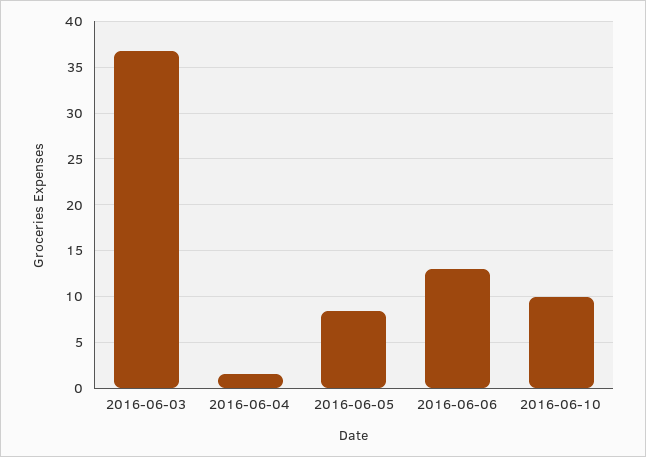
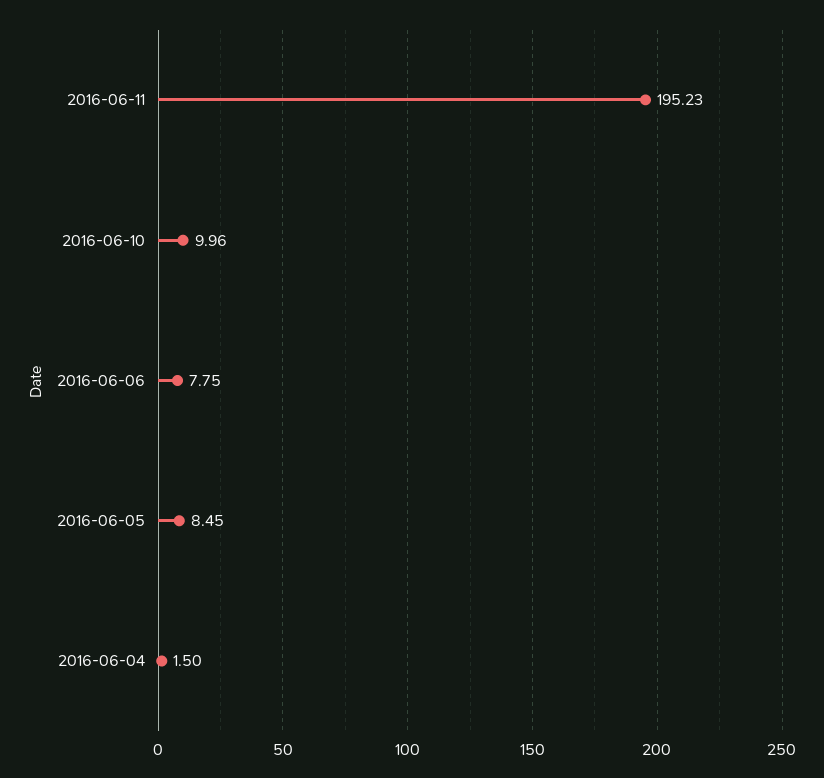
2016-06-03: 37 -> none
2016-06-06: 13 -> 7.75
2016-06-11: none -> 195.23

